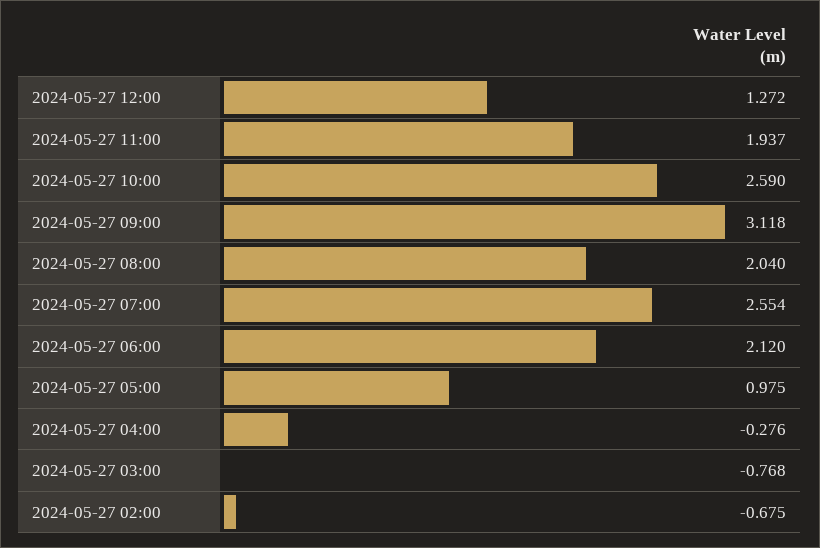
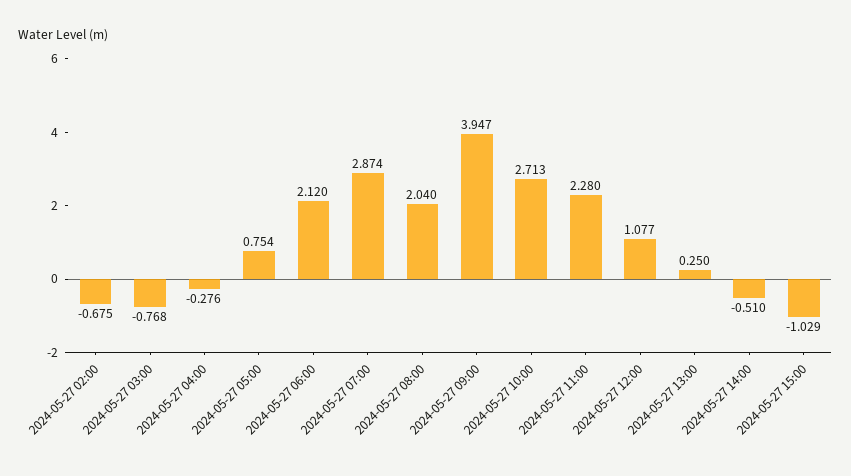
2024-05-27 12:00: 1.272 -> 1.077
2024-05-27 11:00: 1.937 -> 2.28
2024-05-27 10:00: 2.59 -> 2.713
2024-05-27 09:00: 3.118 -> 3.947
2024-05-27 07:00: 2.554 -> 2.874
2024-05-27 05:00: 0.975 -> 0.754
2024-05-27 13:00: none -> 0.25
2024-05-27 14:00: none -> -0.51
2024-05-27 15:00: none -> -1.029

